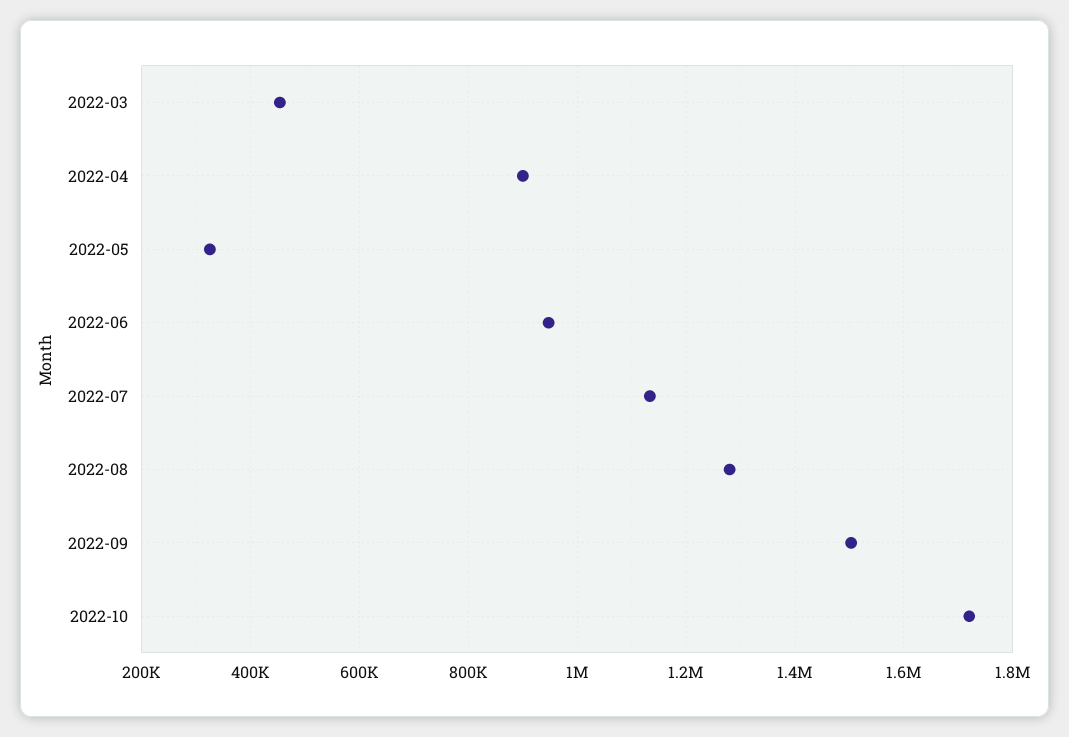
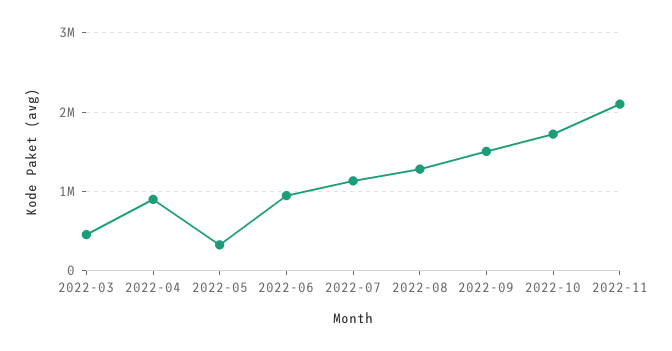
2022-11: none -> 2100000

